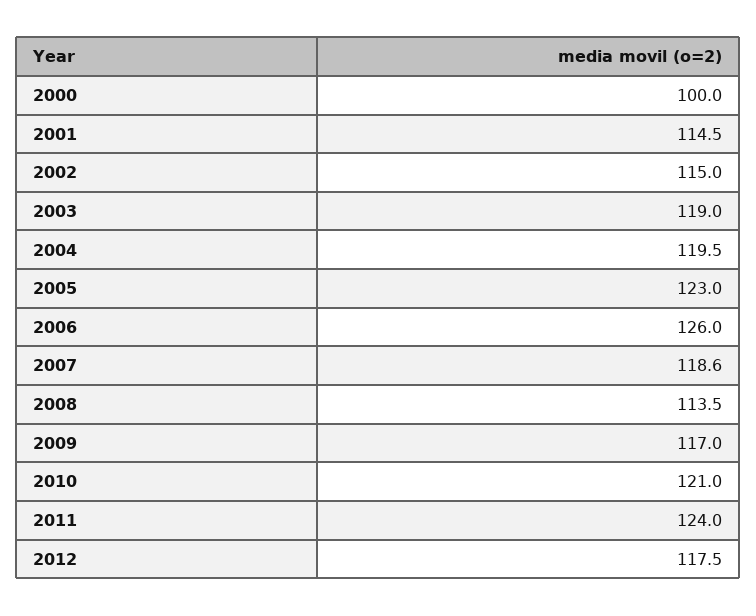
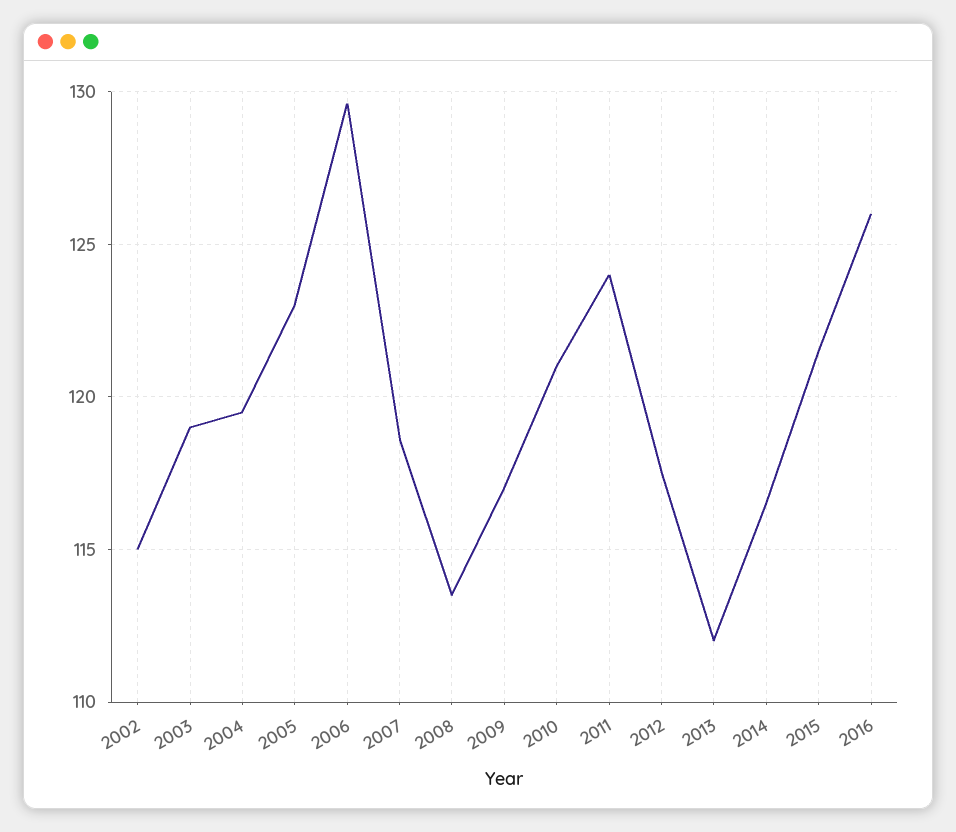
2000: 100 -> none
2001: 114.5 -> none
2006: 126 -> 129.5
2013: none -> 112
2014: none -> 116.5
2015: none -> 121.5
2016: none -> 126

